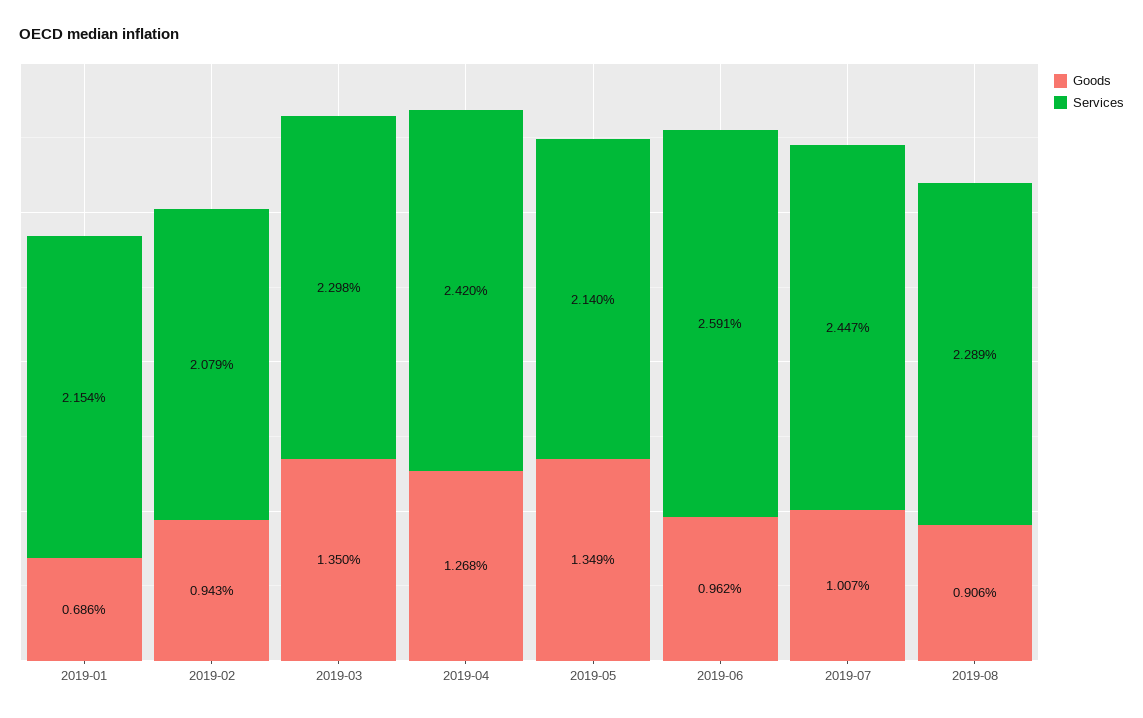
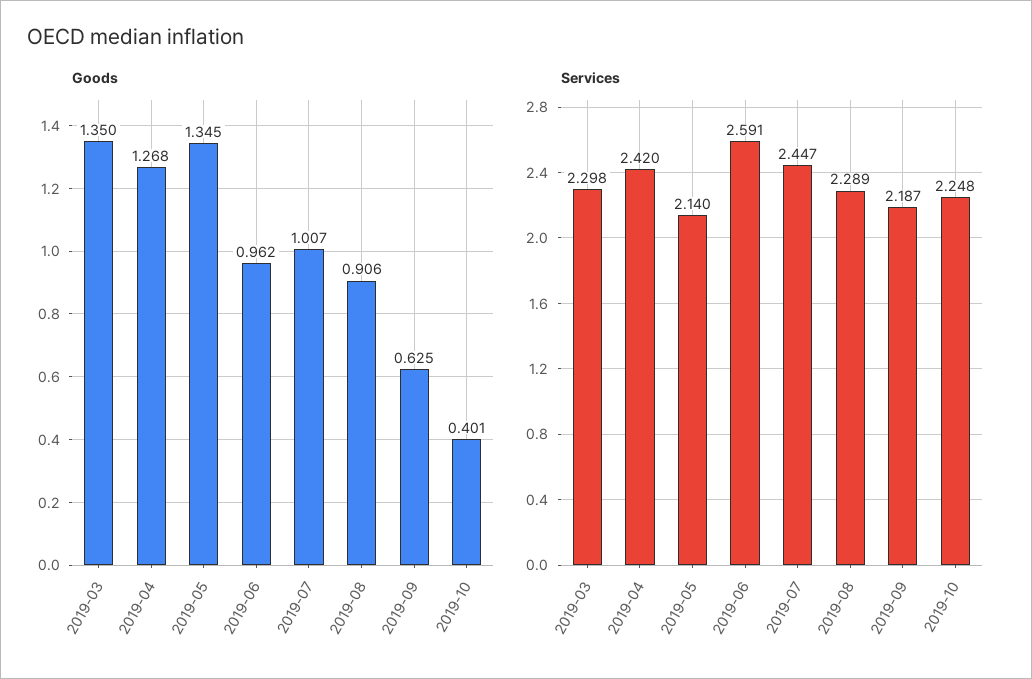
Goods, 2019-01: 0.686 -> none
Services, 2019-01: 2.154 -> none
Goods, 2019-02: 0.943 -> none
Services, 2019-02: 2.079 -> none
Goods, 2019-05: 1.349 -> 1.345
Goods, 2019-09: none -> 0.625
Goods, 2019-10: none -> 0.401
Services, 2019-09: none -> 2.187
Services, 2019-10: none -> 2.248

